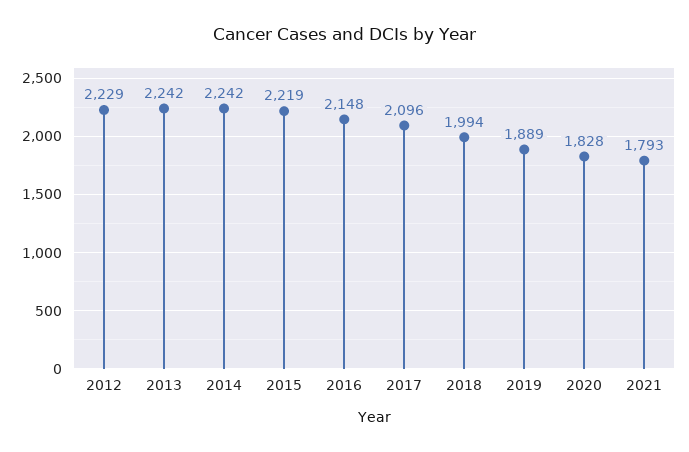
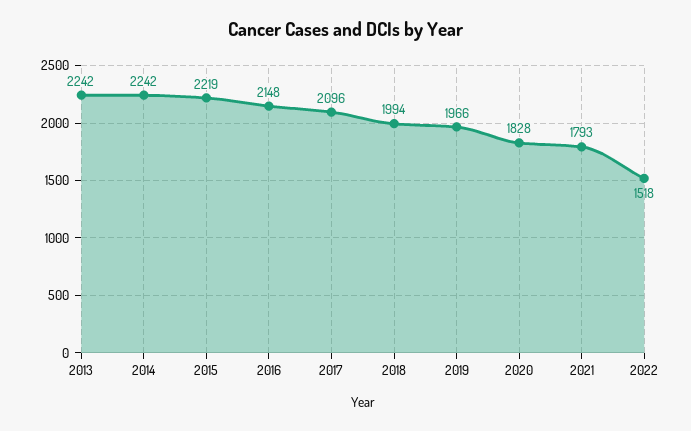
2012: 2229 -> none
2019: 1889 -> 1966
2022: none -> 1518

